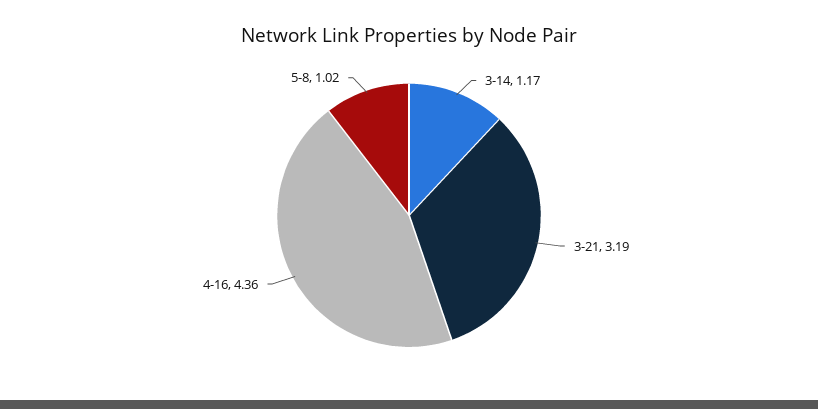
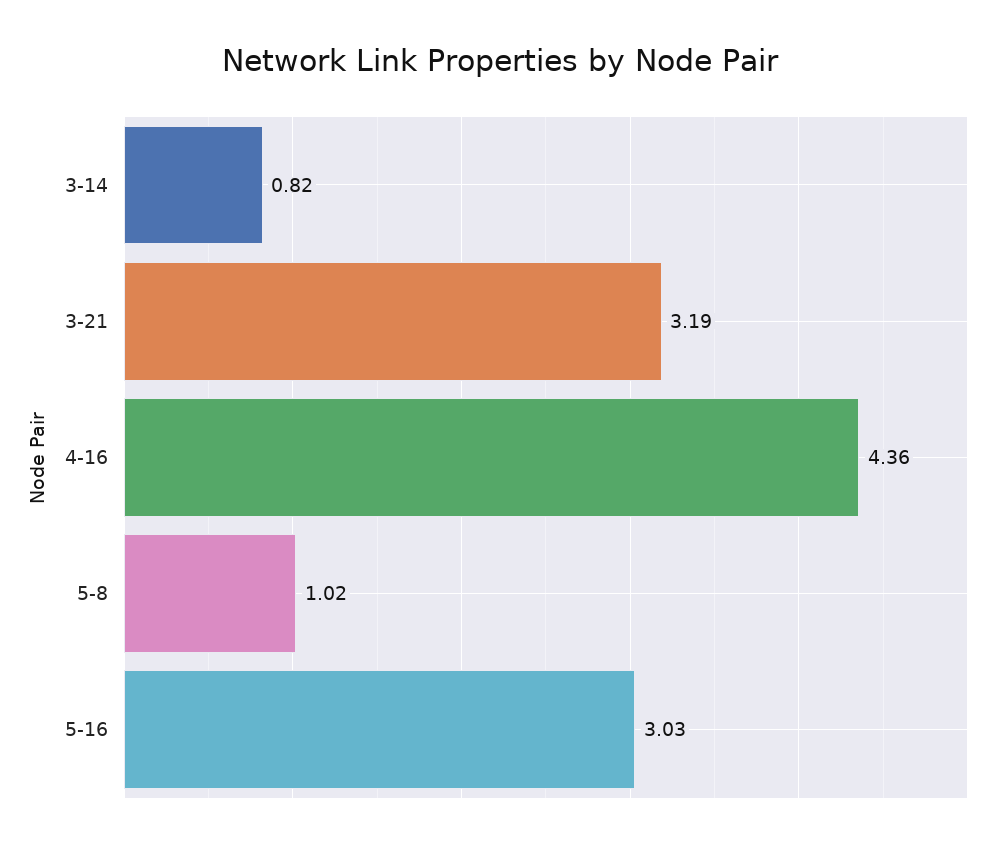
3-14: 1.17 -> 0.82
5-16: none -> 3.03

